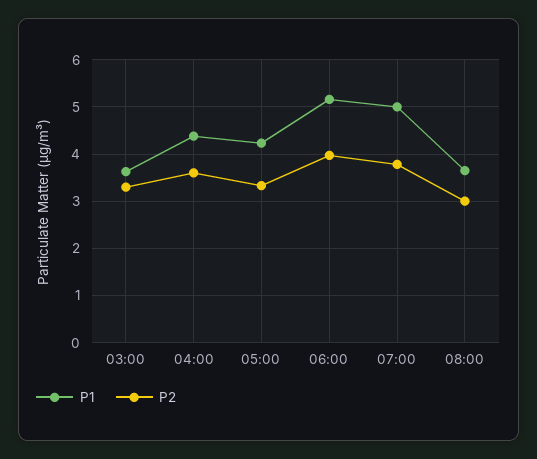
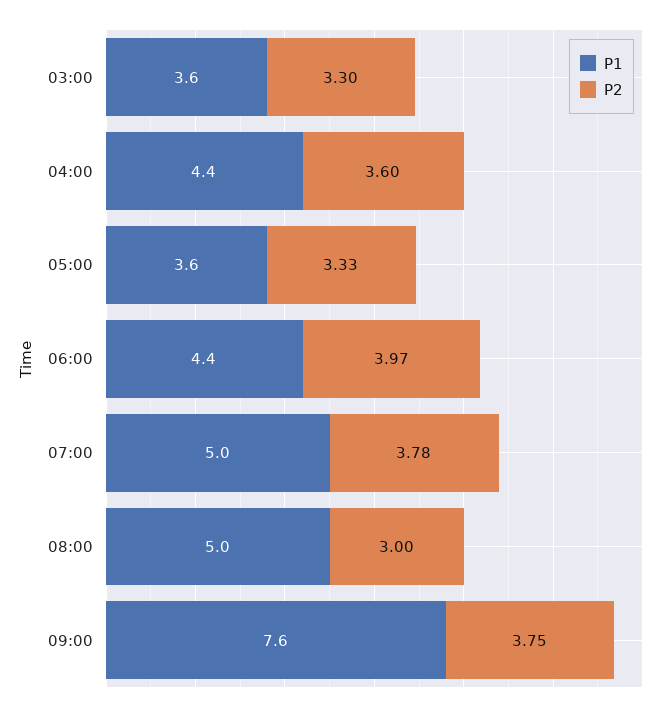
P1, 05:00: 4.2 -> 3.6
P1, 06:00: 5.2 -> 4.4
P1, 08:00: 3.6 -> 5
P1, 09:00: none -> 7.6
P2, 09:00: none -> 3.75

